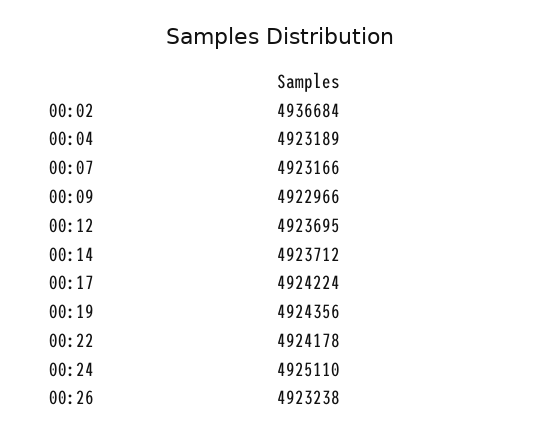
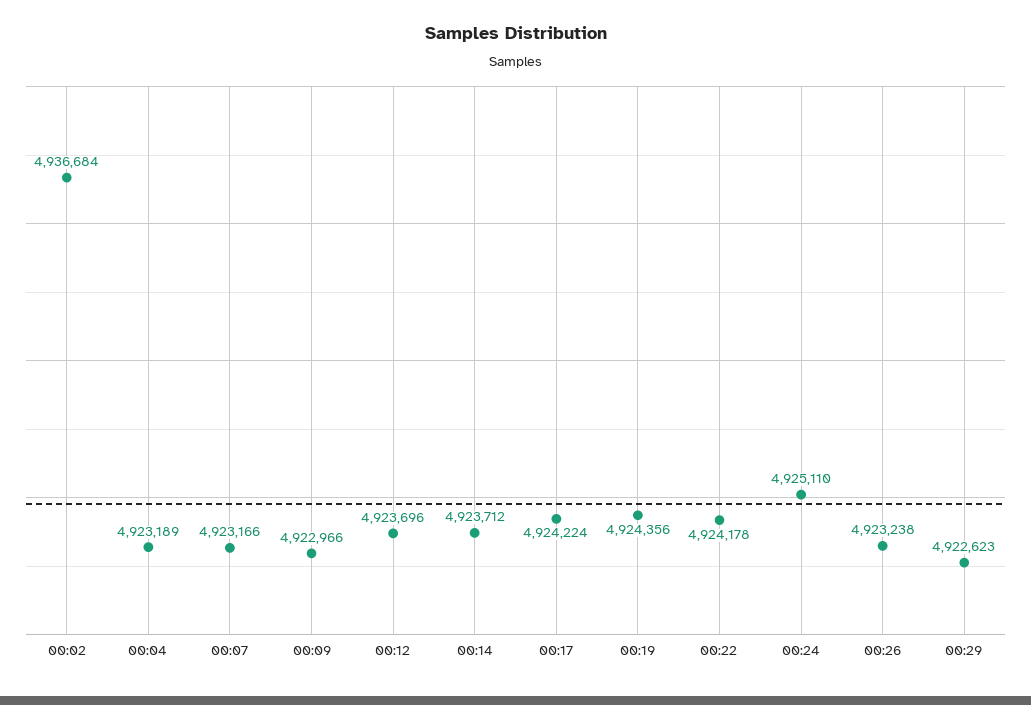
00:12: 4923695 -> 4923696
00:29: none -> 4922623

